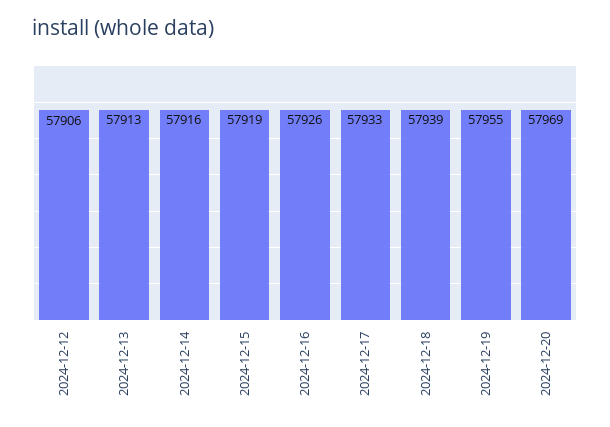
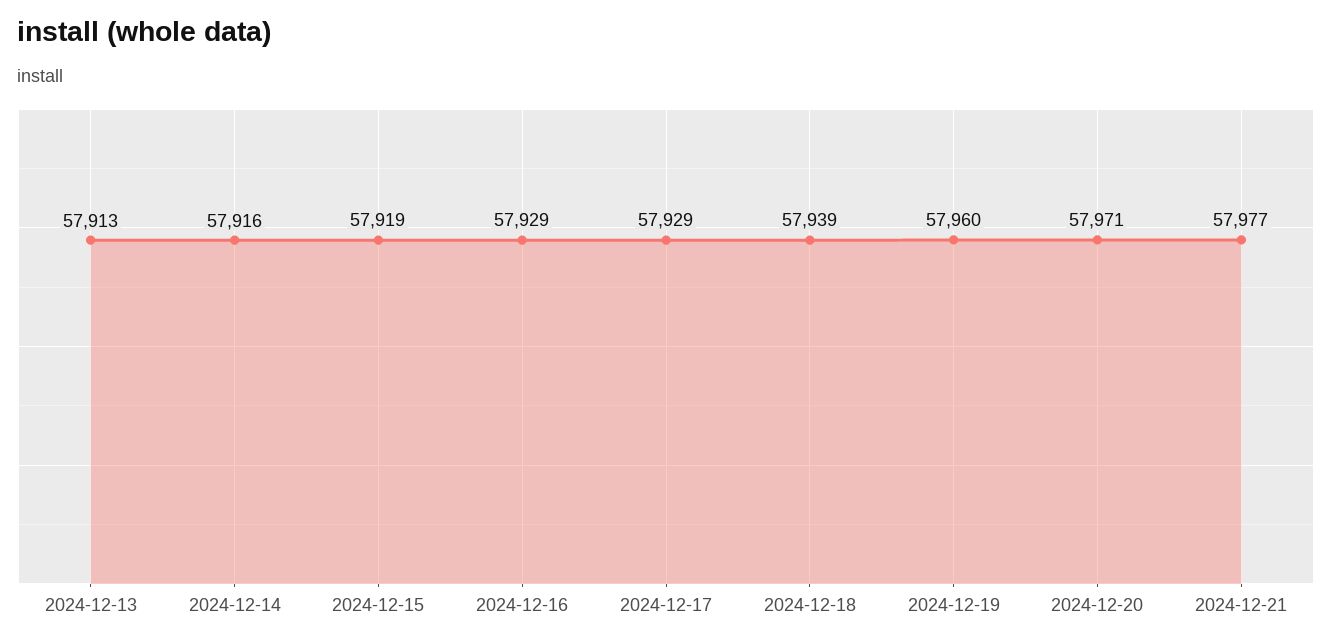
2024-12-12: 57906 -> none
2024-12-16: 57926 -> 57929
2024-12-17: 57933 -> 57929
2024-12-19: 57955 -> 57960
2024-12-20: 57969 -> 57971
2024-12-21: none -> 57977

